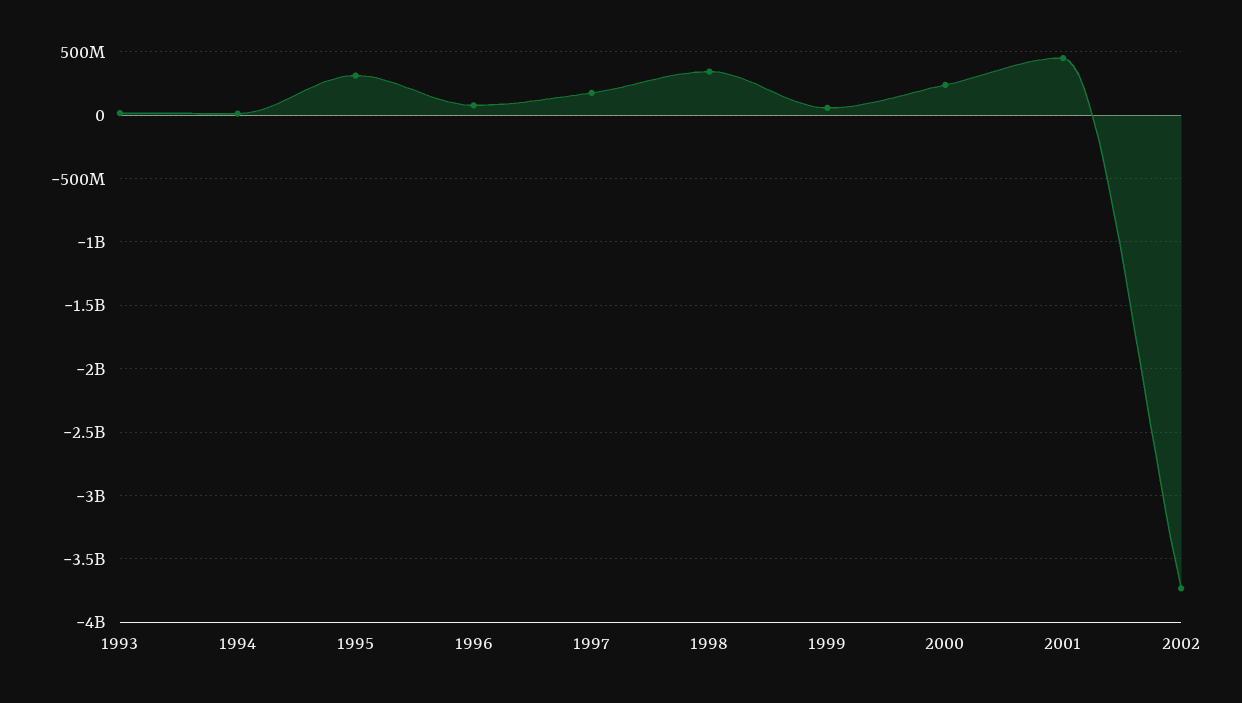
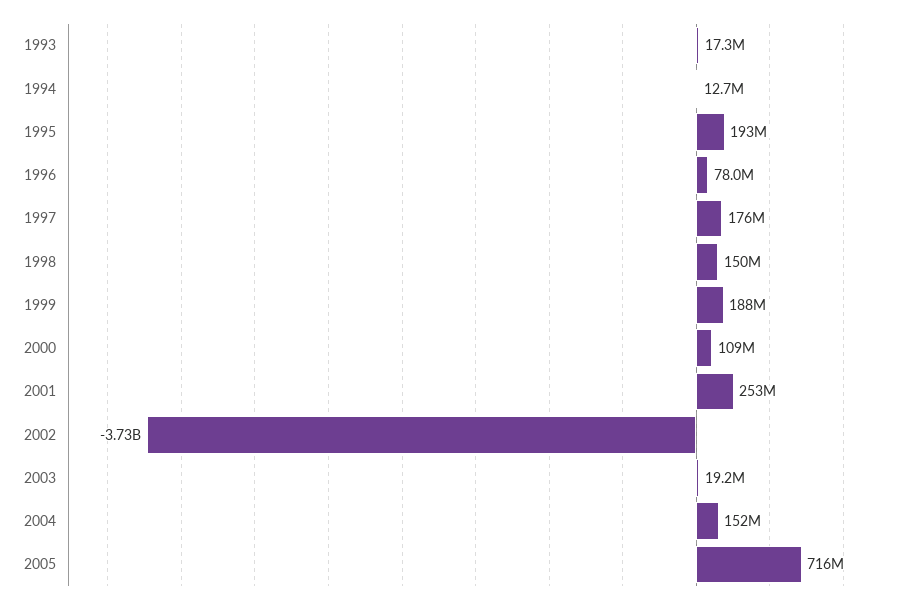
1995: 300000000 -> 193000000
1998: 350000000 -> 150000000
1999: 50000000 -> 188000000
2000: 250000000 -> 109000000
2001: 450000000 -> 253000000
2003: none -> 19200000
2004: none -> 152000000
2005: none -> 716000000

